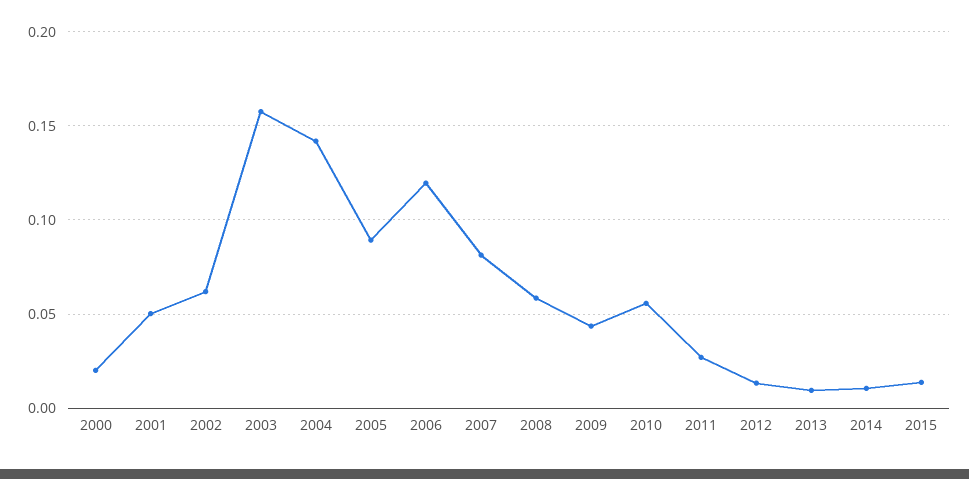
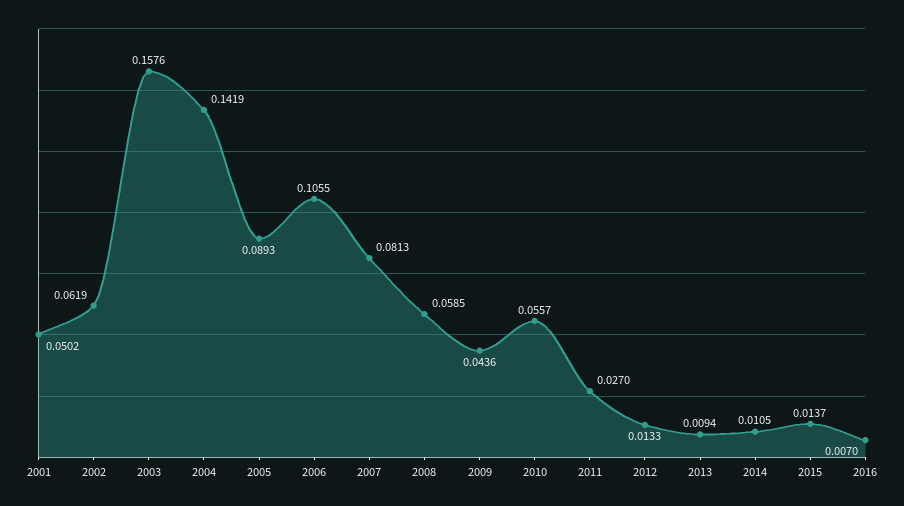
2000: 0.02 -> none
2006: 0.12 -> 0.1055
2016: none -> 0.007

